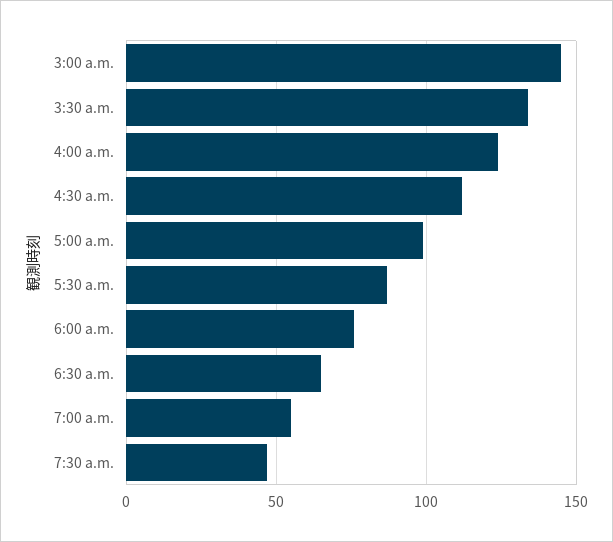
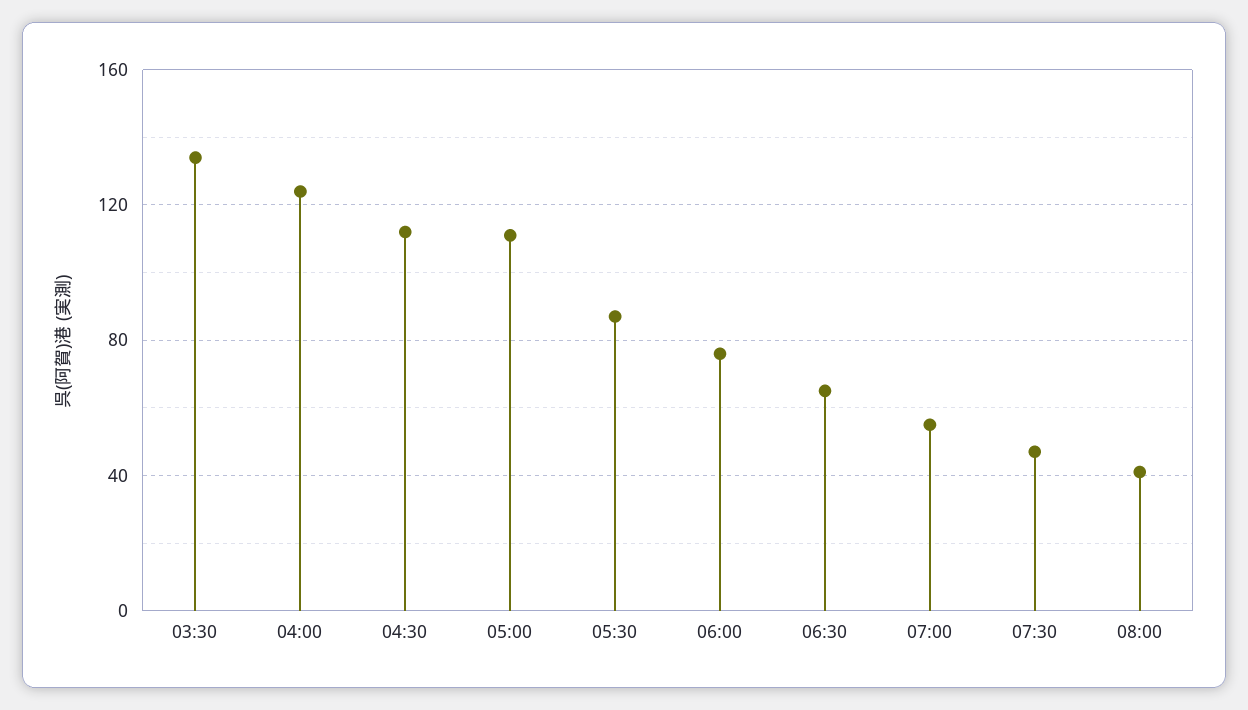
3:00 a.m.: 145 -> none
5:00 a.m.: 100 -> 110
08:00: none -> 40

